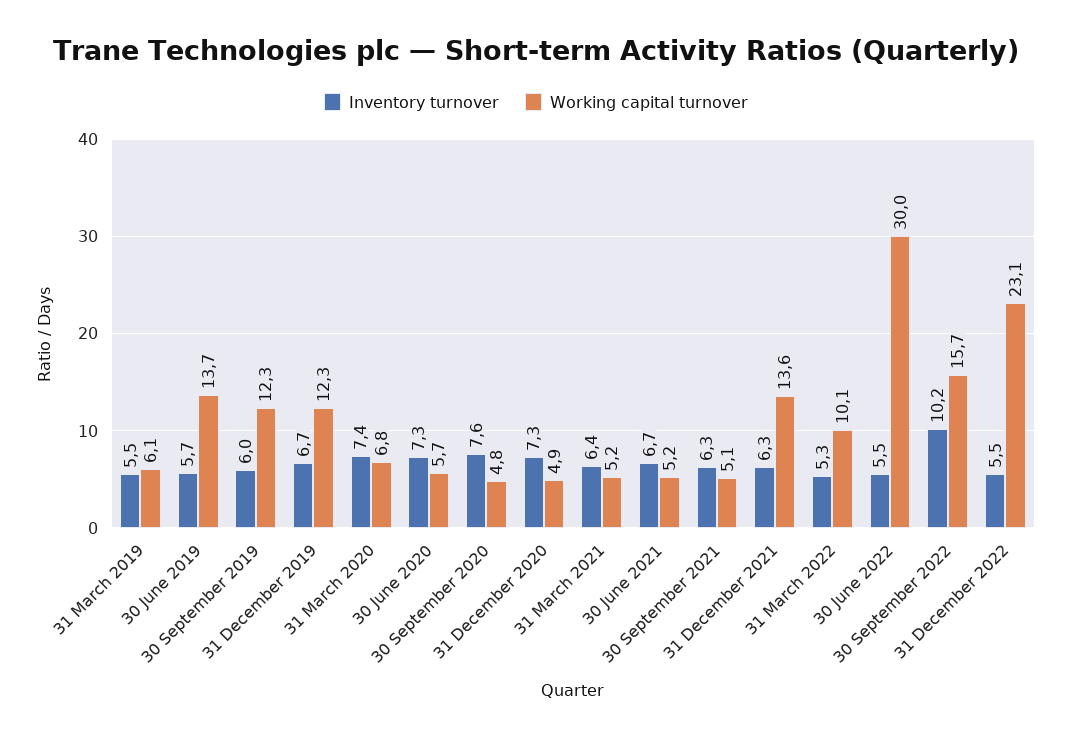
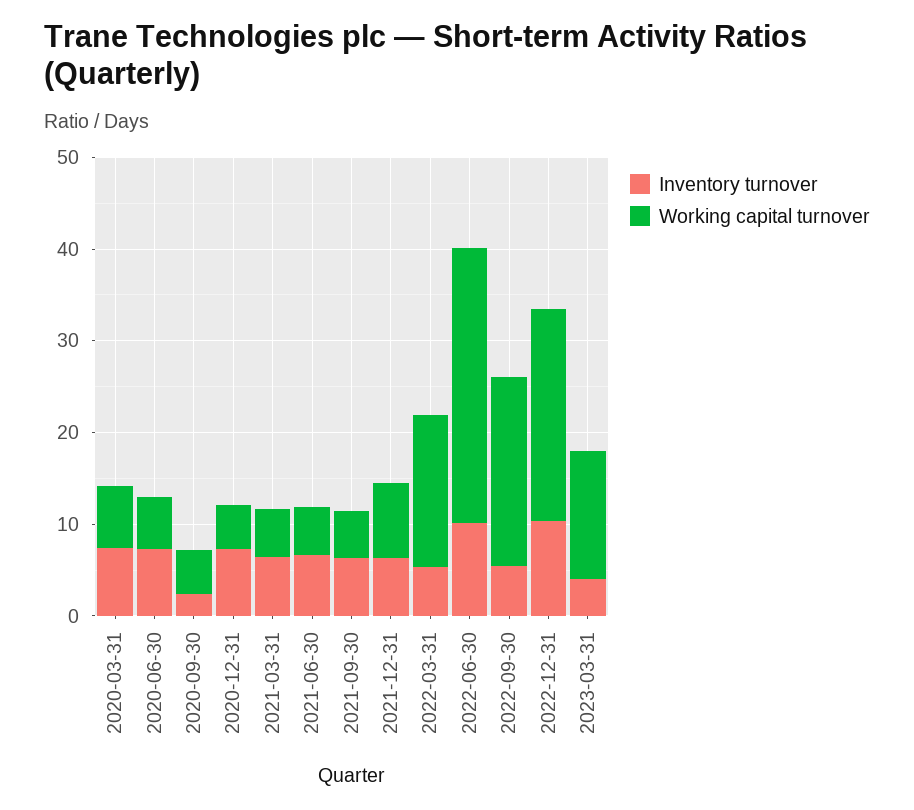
Inventory turnover, 31 March 2019: 5.5 -> none
Working capital turnover, 31 March 2019: 6.1 -> none
Inventory turnover, 30 June 2019: 5.7 -> none
Working capital turnover, 30 June 2019: 13.7 -> none
Inventory turnover, 30 September 2019: 6 -> none
Working capital turnover, 30 September 2019: 12.3 -> none
Inventory turnover, 31 December 2019: 6.7 -> none
Working capital turnover, 31 December 2019: 12.3 -> none
Inventory turnover, 30 September 2020: 7.6 -> 2
Working capital turnover, 31 December 2021: 13.6 -> 8
Working capital turnover, 31 March 2022: 10.1 -> 16
Inventory turnover, 30 June 2022: 5.5 -> 10
Inventory turnover, 30 September 2022: 10.2 -> 6
Working capital turnover, 30 September 2022: 15.7 -> 20
Inventory turnover, 31 December 2022: 5.5 -> 10
Inventory turnover, 2023-03-31: none -> 4
Working capital turnover, 2023-03-31: none -> 14

